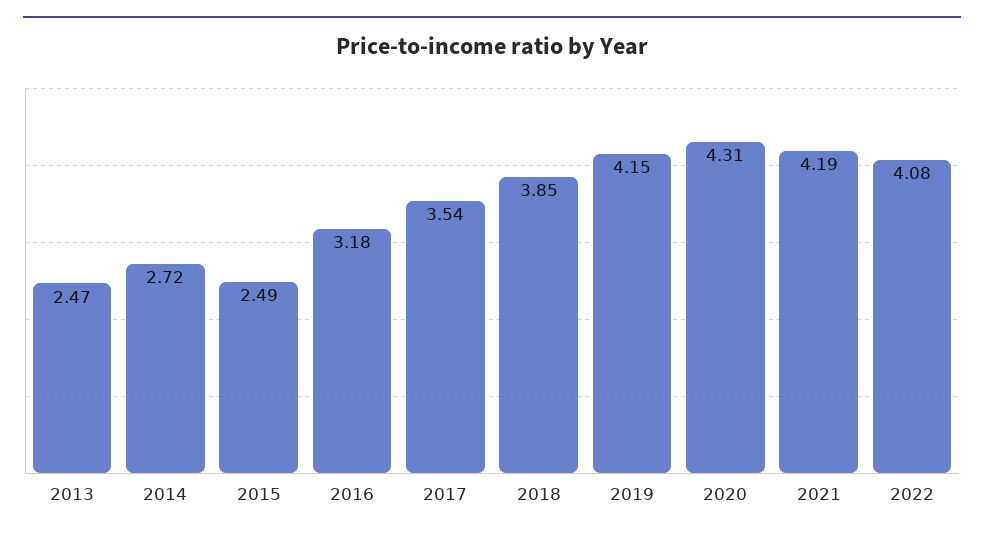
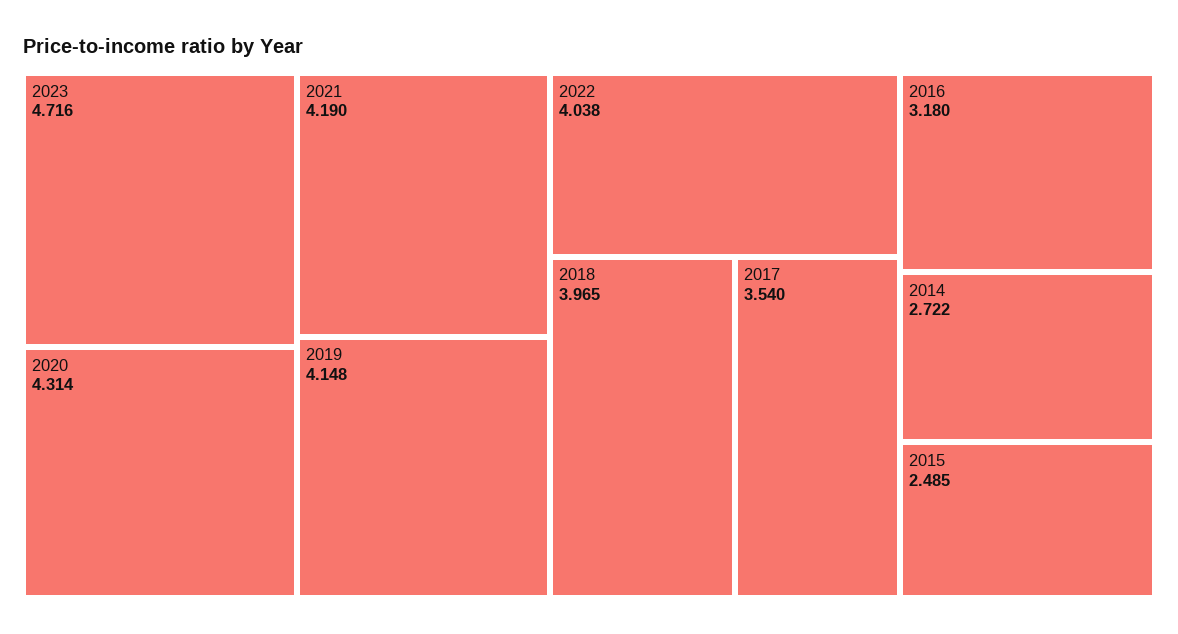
2013: 2.47 -> none
2018: 3.85 -> 3.965
2022: 4.08 -> 4.038
2023: none -> 4.716

